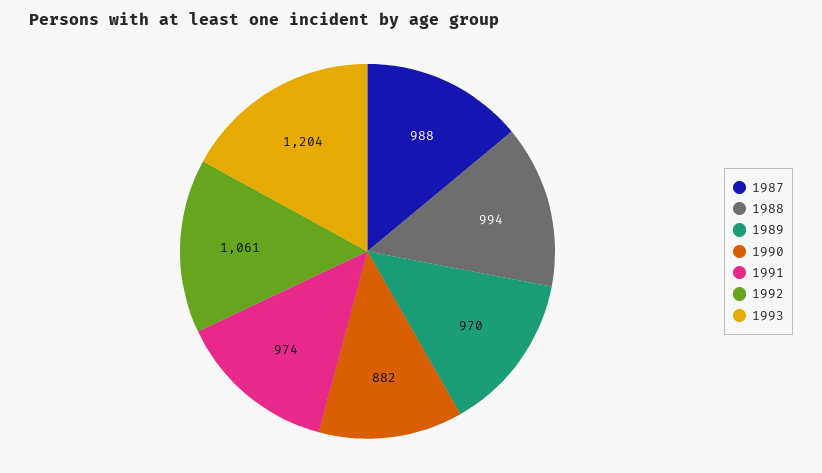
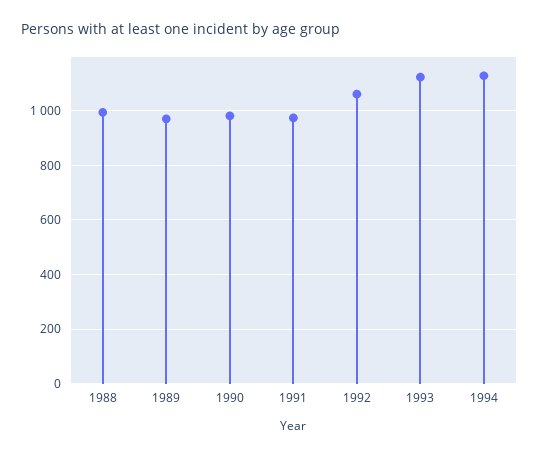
1987: 988 -> none
1990: 882 -> 975
1993: 1204 -> 1125
1994: none -> 1125

